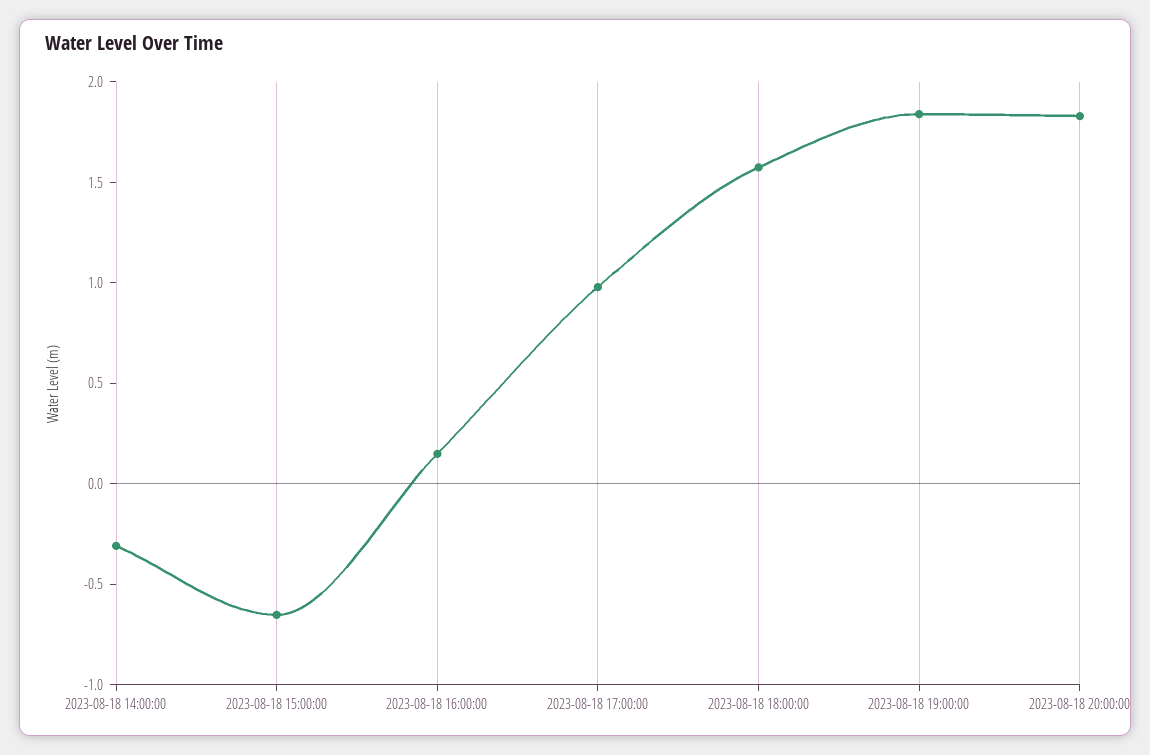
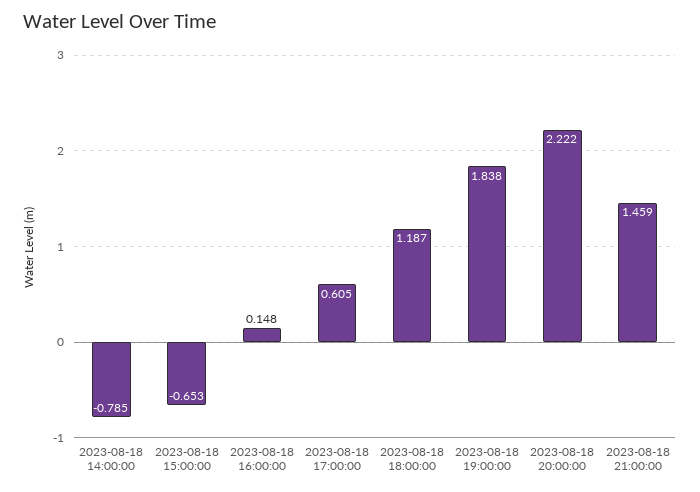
2023-08-18 14:00:00: -0.3 -> -0.785
2023-08-18 17:00:00: 1 -> 0.605
2023-08-18 18:00:00: 1.6 -> 1.187
2023-08-18 20:00:00: 1.8 -> 2.222
2023-08-18 21:00:00: none -> 1.459

